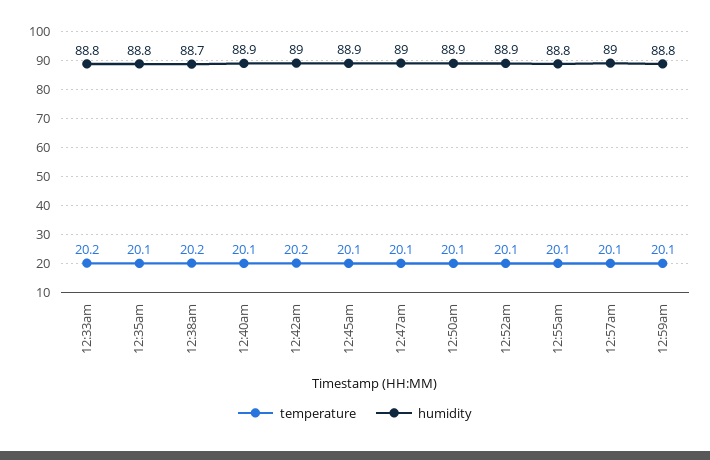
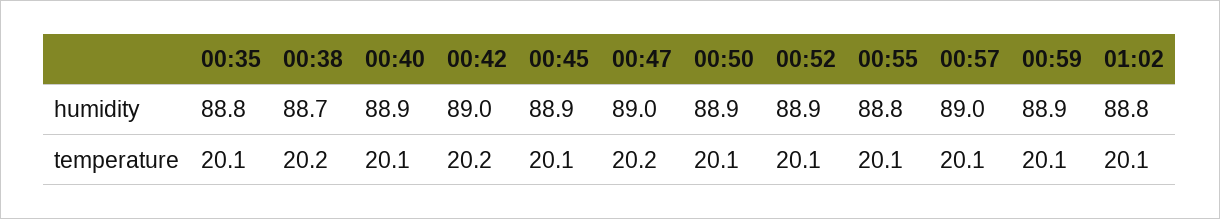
temperature, 12:33am: 20.2 -> none
humidity, 12:33am: 88.8 -> none
temperature, 12:47am: 20.1 -> 20.2
humidity, 12:59am: 88.8 -> 88.9
humidity, 01:02: none -> 88.8
temperature, 01:02: none -> 20.1

